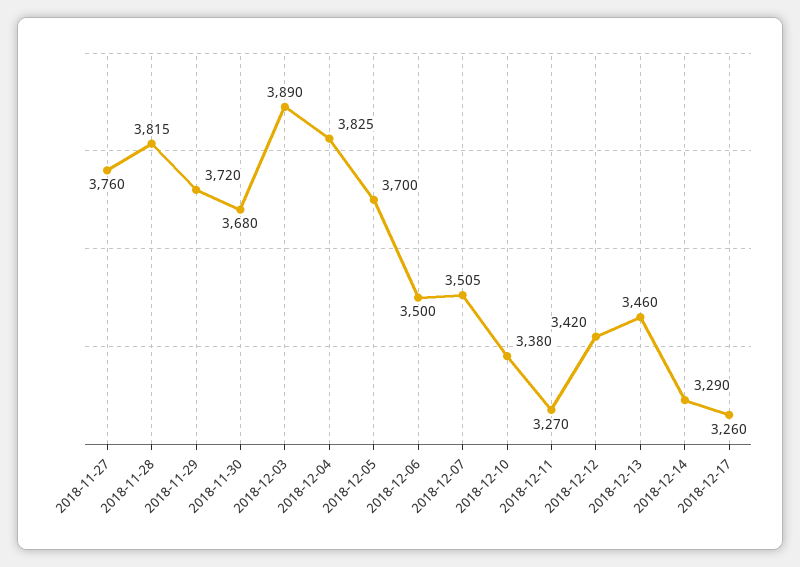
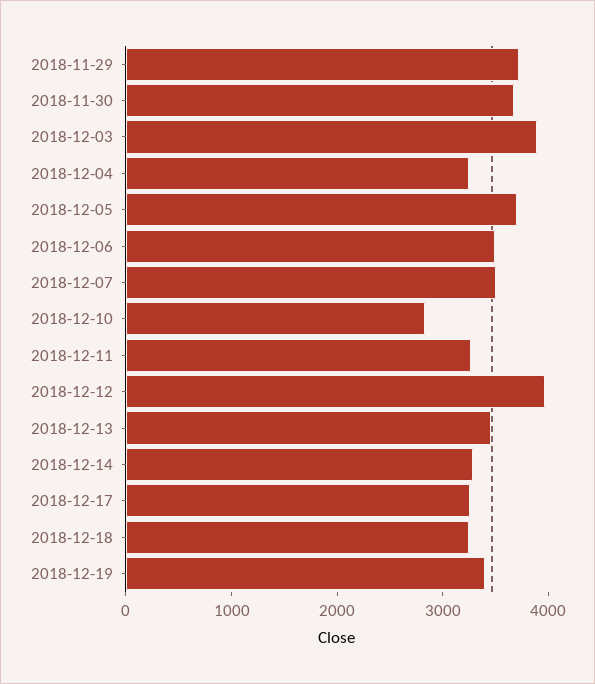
2018-11-27: 3760 -> none
2018-11-28: 3815 -> none
2018-12-04: 3825 -> 3200
2018-12-10: 3380 -> 2800
2018-12-12: 3420 -> 4000
2018-12-18: none -> 3200
2018-12-19: none -> 3400

